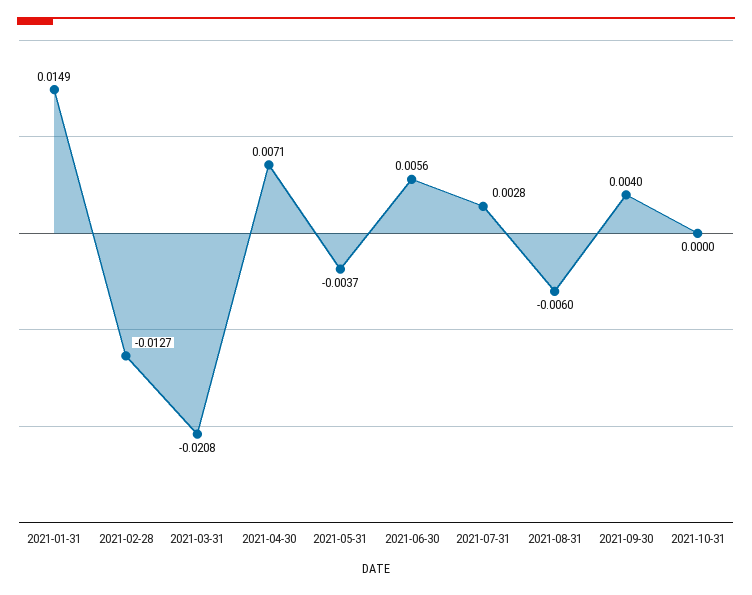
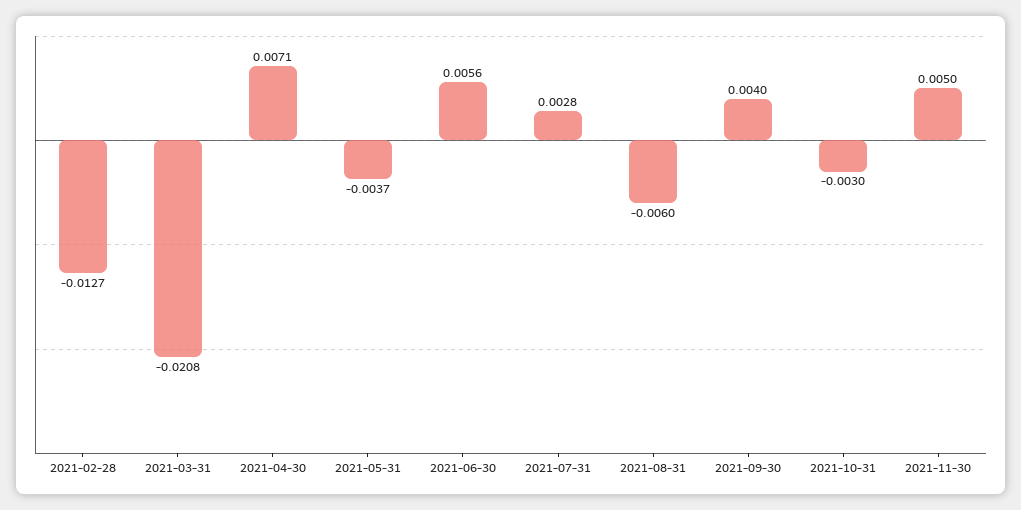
2021-01-31: 0.0149 -> none
2021-10-31: 0 -> -0.003
2021-11-30: none -> 0.005

